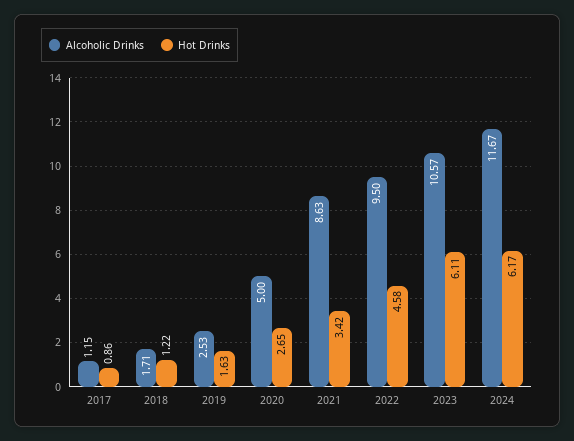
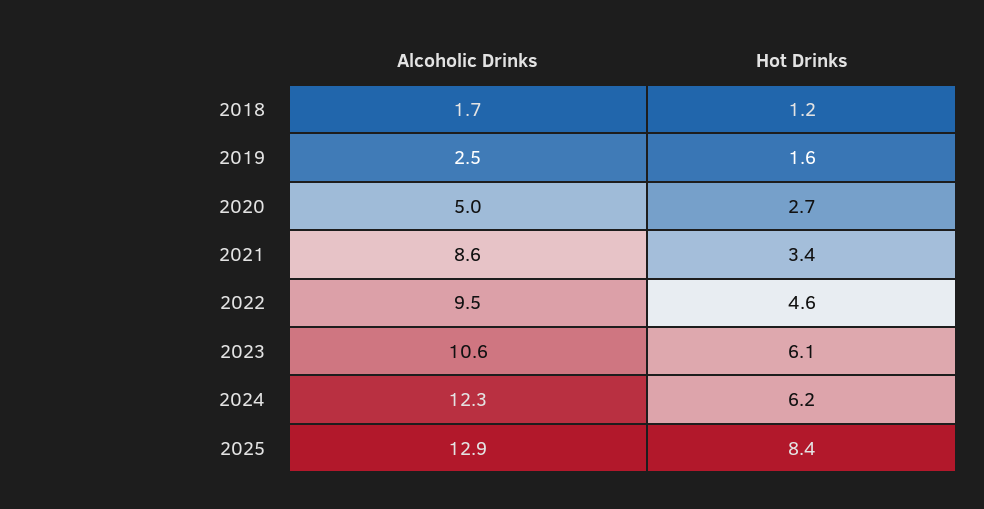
Alcoholic Drinks, 2017: 1.15 -> none
Hot Drinks, 2017: 0.86 -> none
Alcoholic Drinks, 2024: 11.67 -> 12.3
Alcoholic Drinks, 2025: none -> 12.9
Hot Drinks, 2025: none -> 8.4

